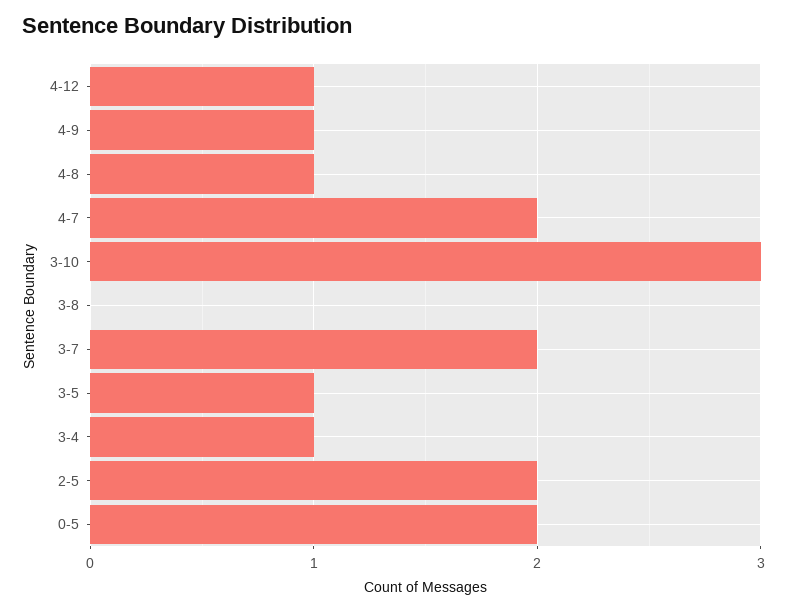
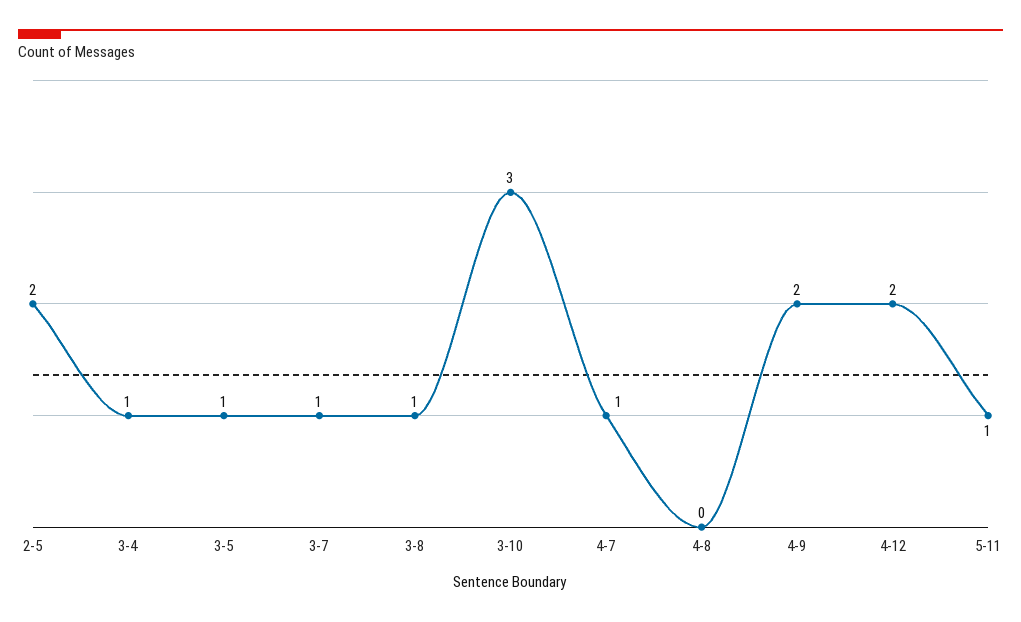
4-12: 1 -> 2
4-9: 1 -> 2
4-8: 1 -> 0
4-7: 2 -> 1
3-8: 0 -> 1
3-7: 2 -> 1
0-5: 2 -> none
5-11: none -> 1

